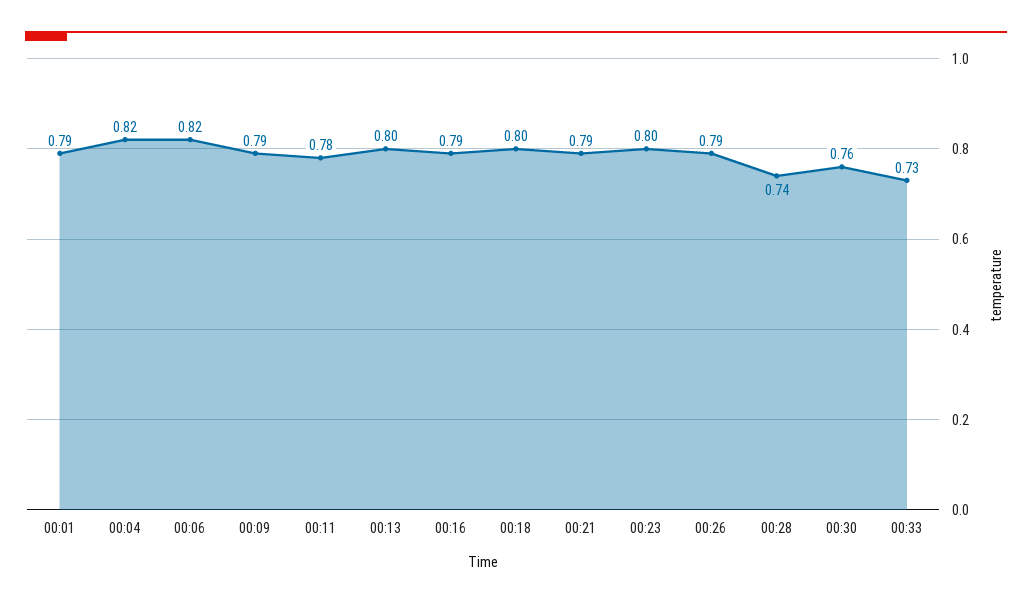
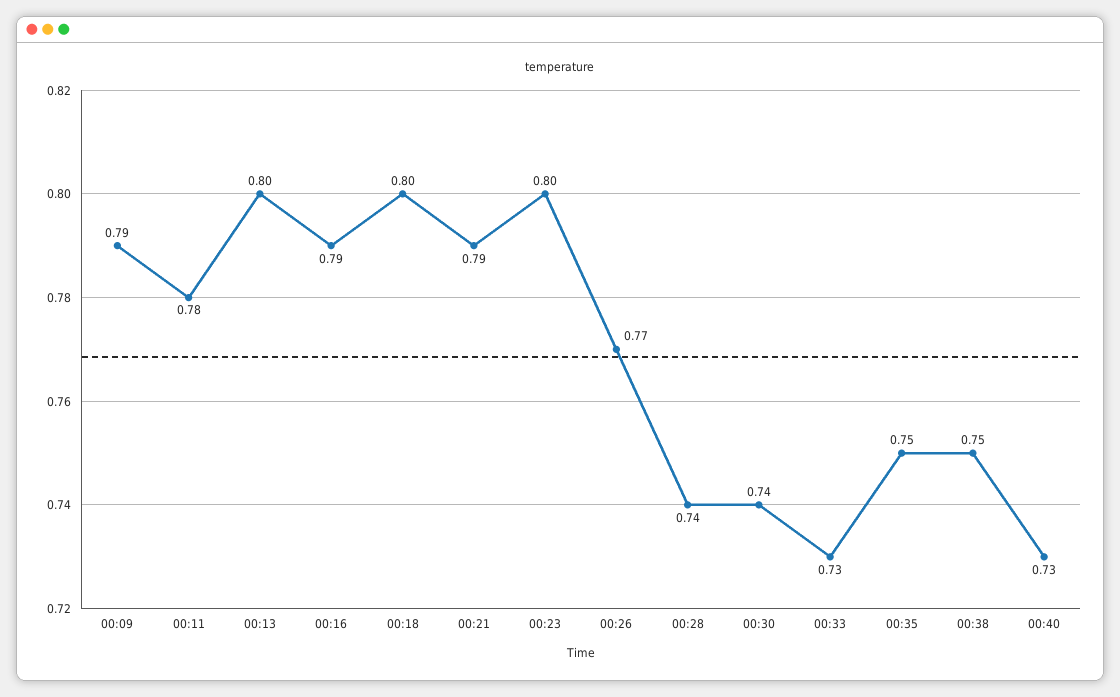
00:01: 0.79 -> none
00:04: 0.82 -> none
00:06: 0.82 -> none
00:26: 0.79 -> 0.77
00:30: 0.76 -> 0.74
00:35: none -> 0.75
00:38: none -> 0.75
00:40: none -> 0.73

